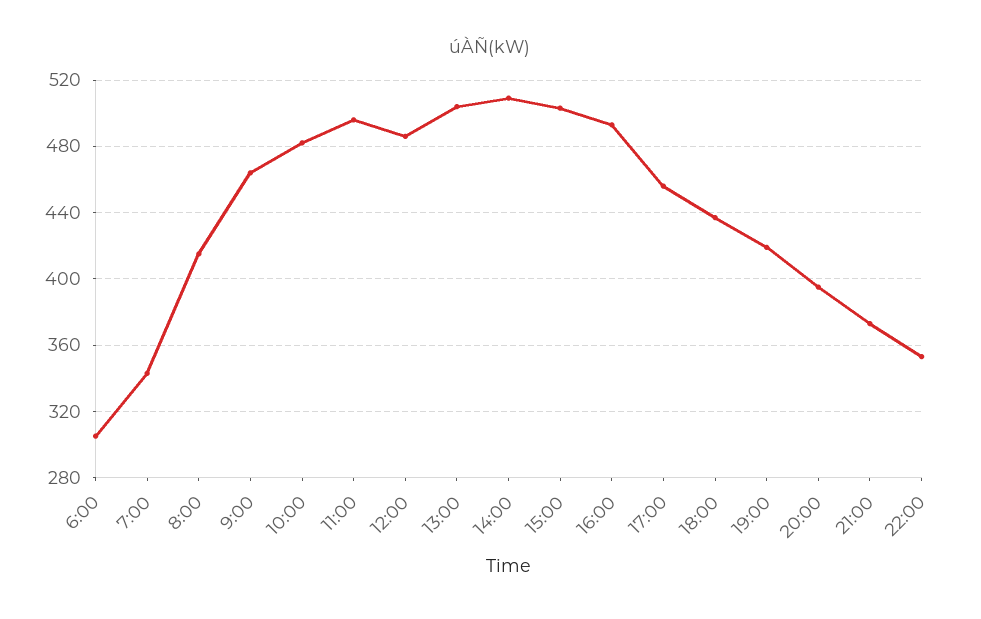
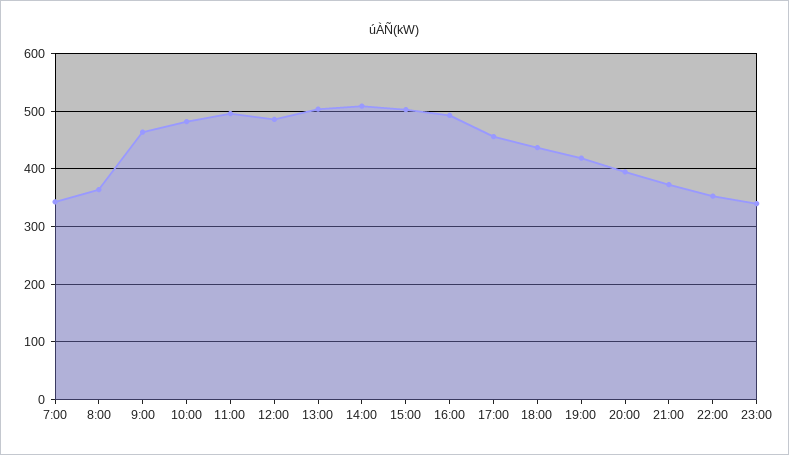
6:00: 305 -> none
8:00: 415 -> 360
23:00: none -> 340

